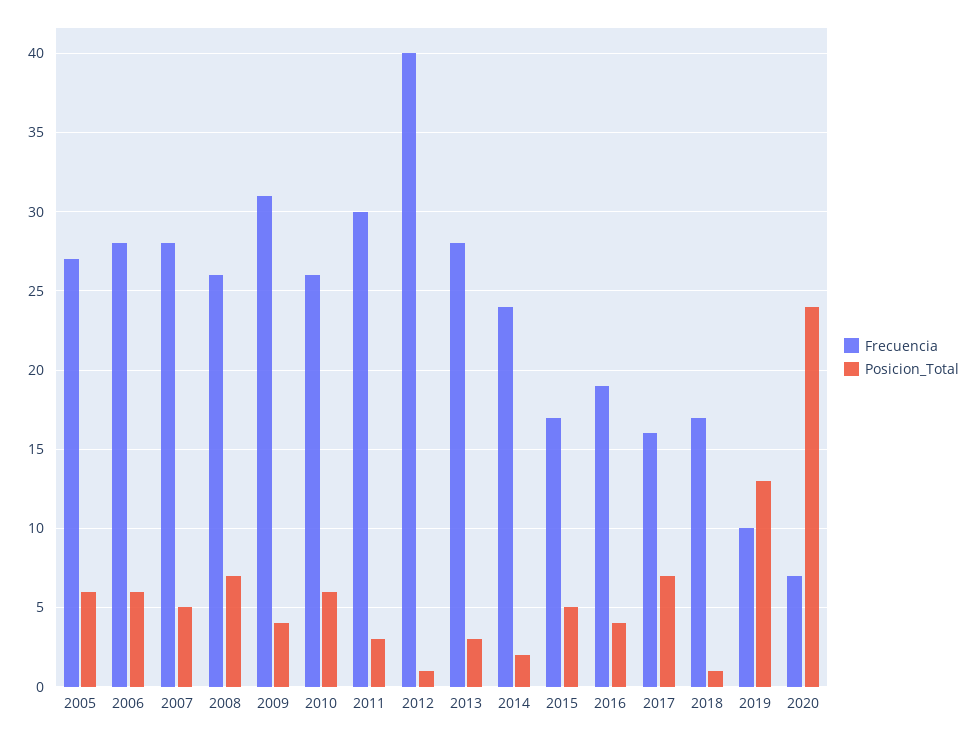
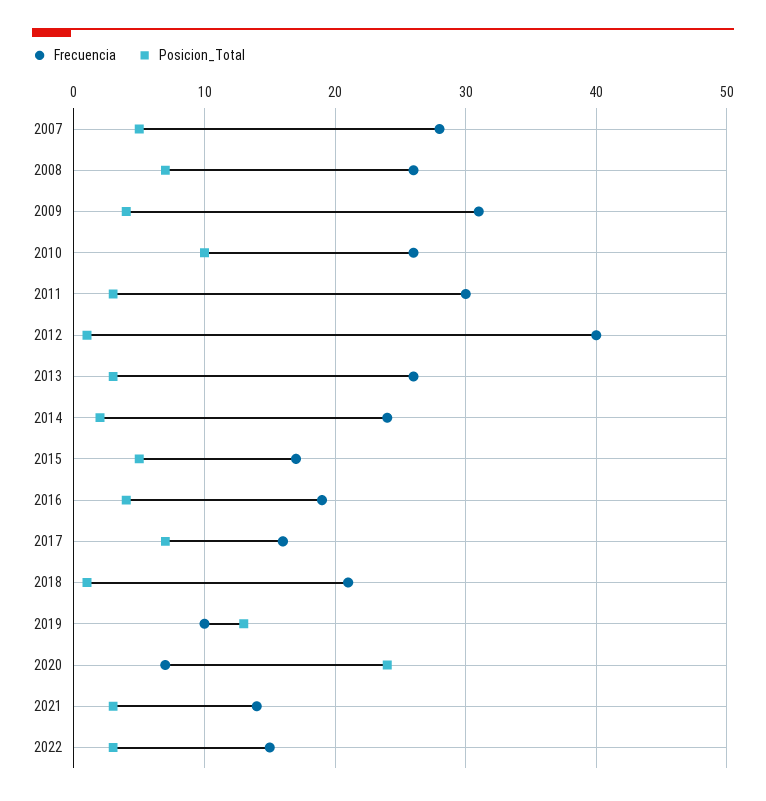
Frecuencia, 2005: 27 -> none
Posicion_Total, 2005: 6 -> none
Frecuencia, 2006: 28 -> none
Posicion_Total, 2006: 6 -> none
Posicion_Total, 2010: 6 -> 10
Frecuencia, 2013: 28 -> 26
Frecuencia, 2018: 17 -> 21
Frecuencia, 2021: none -> 14
Posicion_Total, 2021: none -> 3
Frecuencia, 2022: none -> 15
Posicion_Total, 2022: none -> 3

